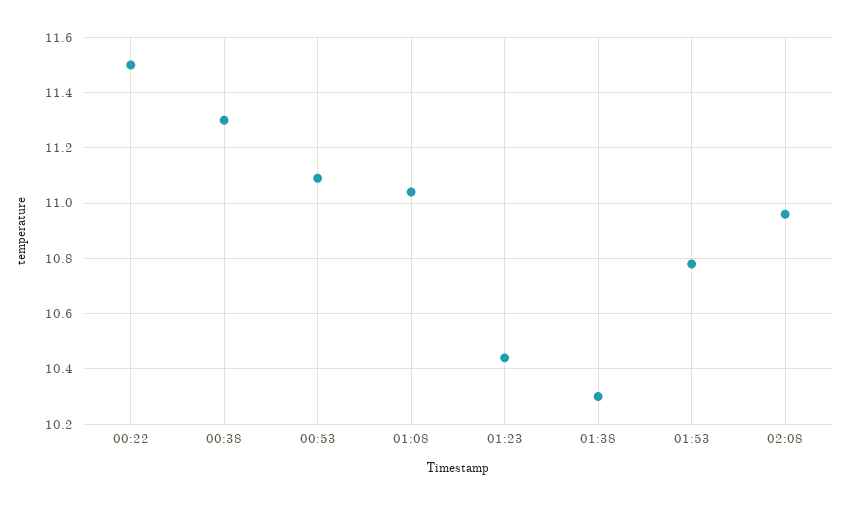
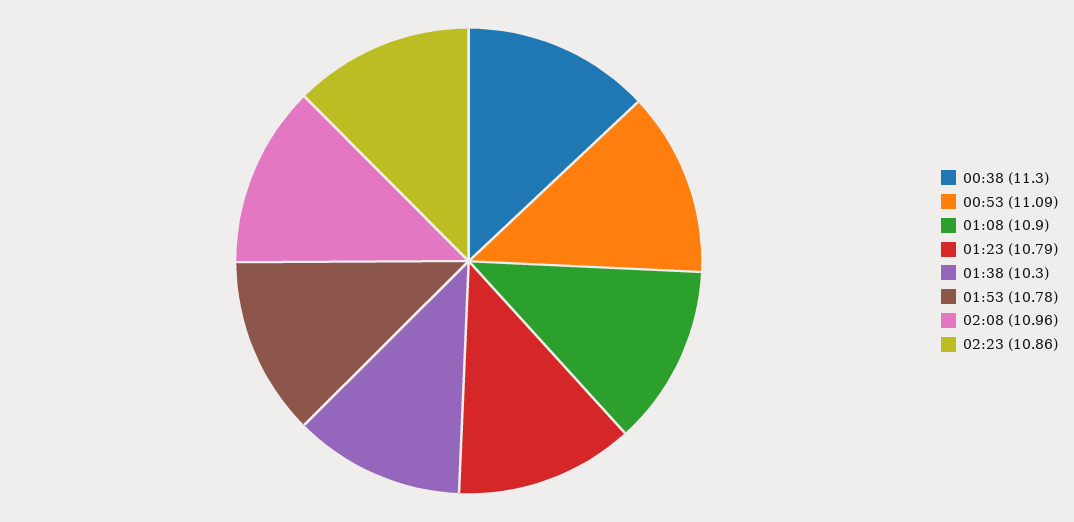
00:22: 11.5 -> none
01:08: 11.05 -> 10.9
01:23: 10.45 -> 10.79
02:23: none -> 10.86

